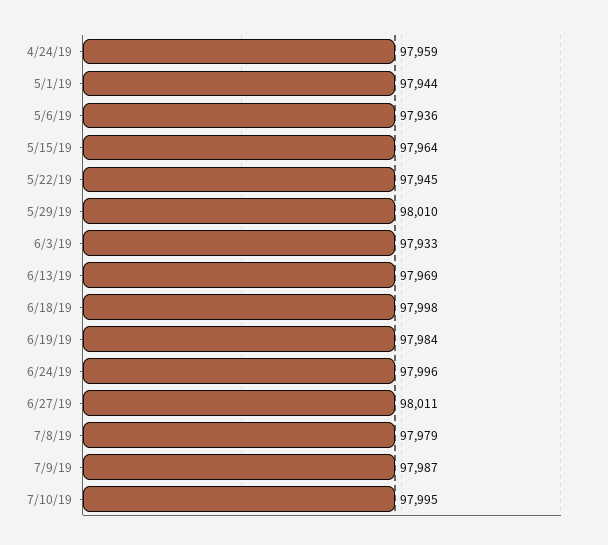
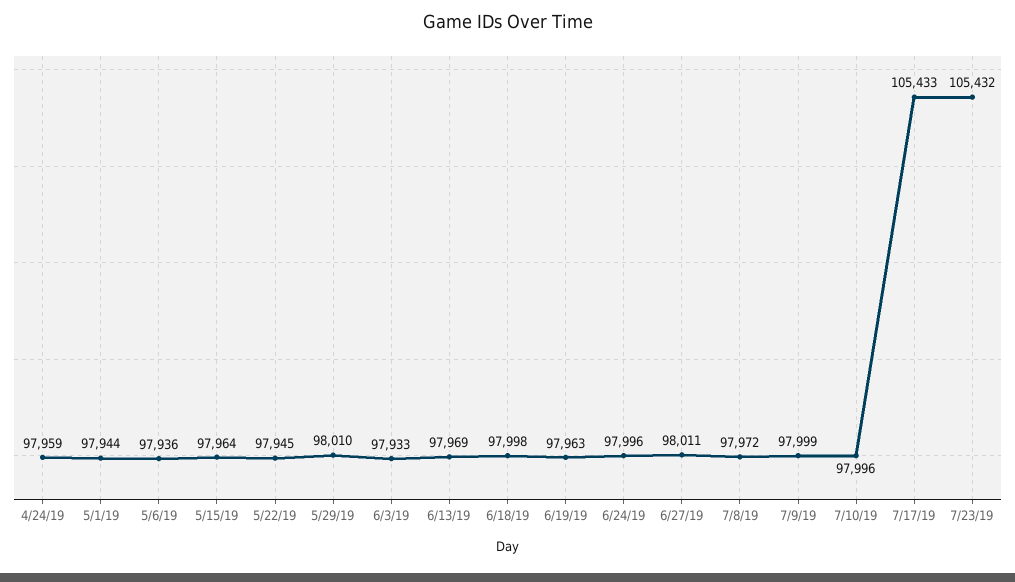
6/19/19: 97984 -> 97963
7/8/19: 97979 -> 97972
7/9/19: 97987 -> 97999
7/10/19: 97995 -> 97996
7/17/19: none -> 105433
7/23/19: none -> 105432

